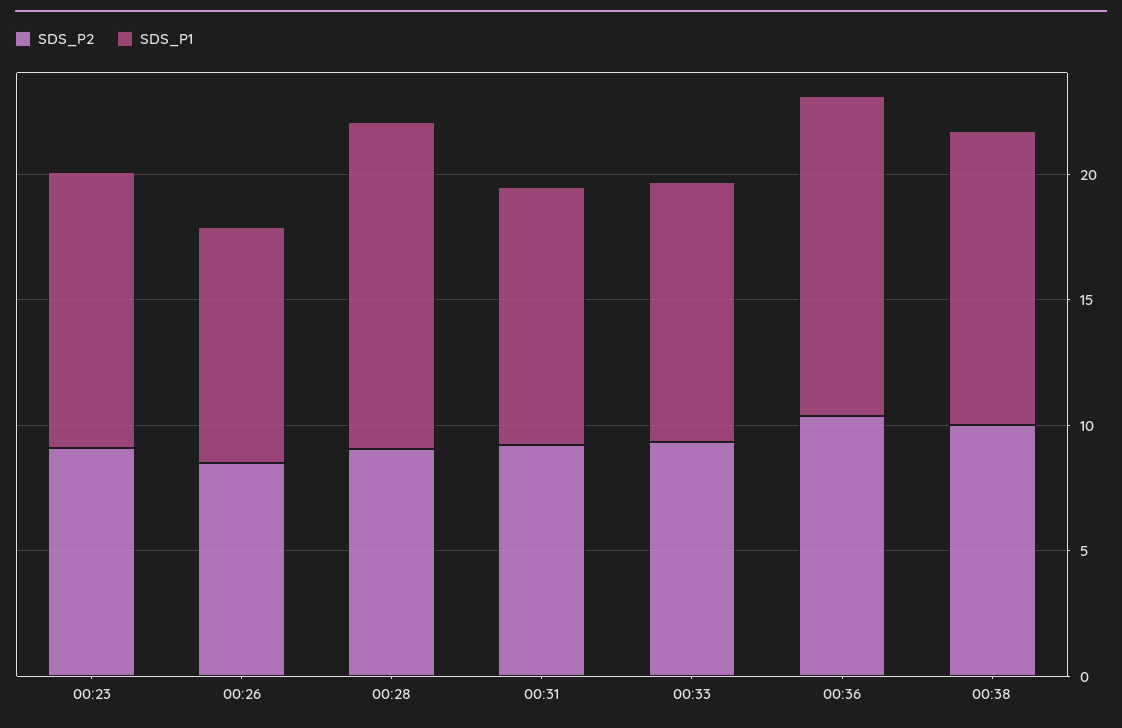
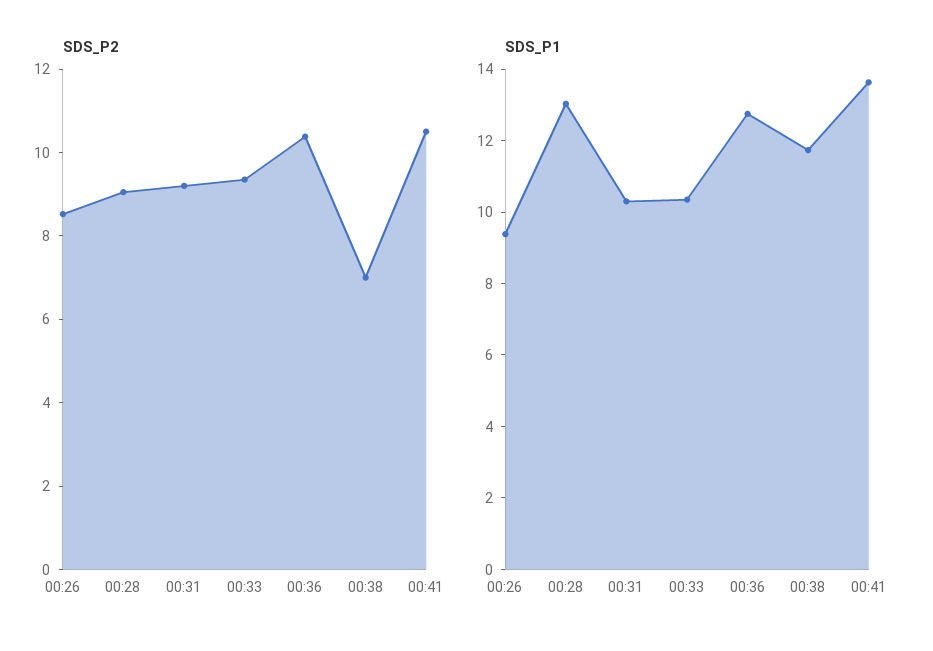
SDS_P2, 00:23: 9 -> none
SDS_P1, 00:23: 11 -> none
SDS_P2, 00:38: 10 -> 7
SDS_P2, 00:41: none -> 10.5
SDS_P1, 00:41: none -> 13.5

